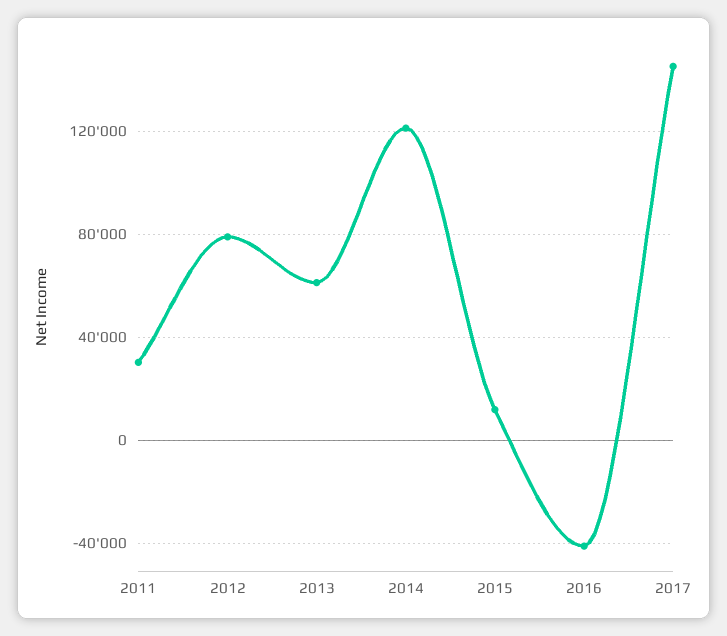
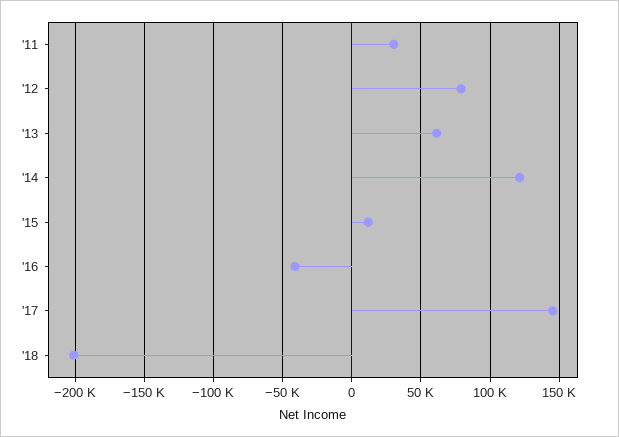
'18: none -> -200000

